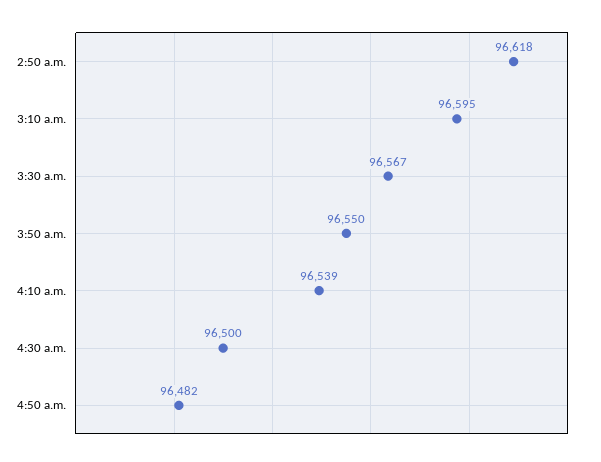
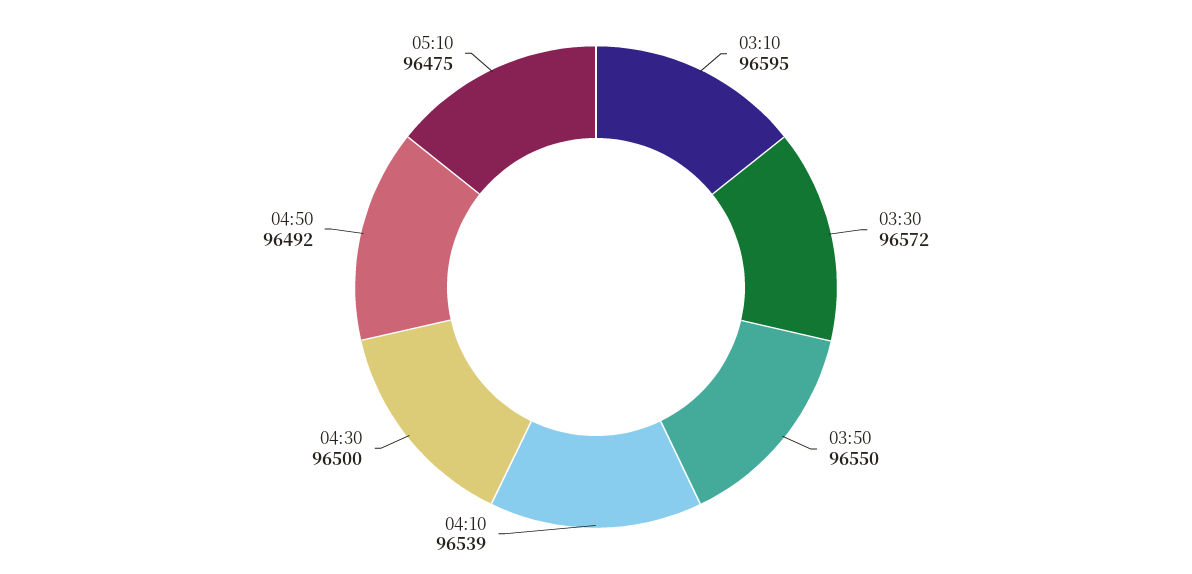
2:50 a.m.: 96618 -> none
3:30 a.m.: 96567 -> 96572
4:50 a.m.: 96482 -> 96492
05:10: none -> 96475

